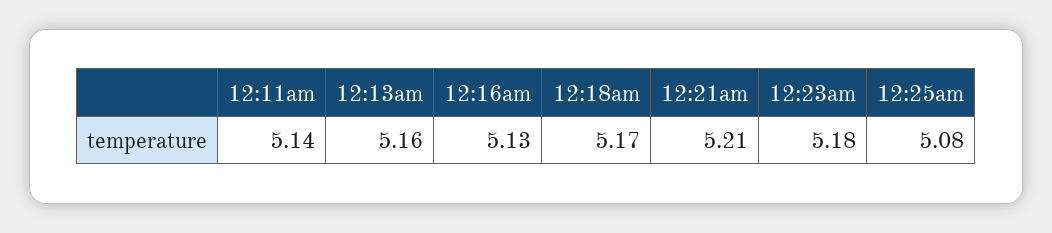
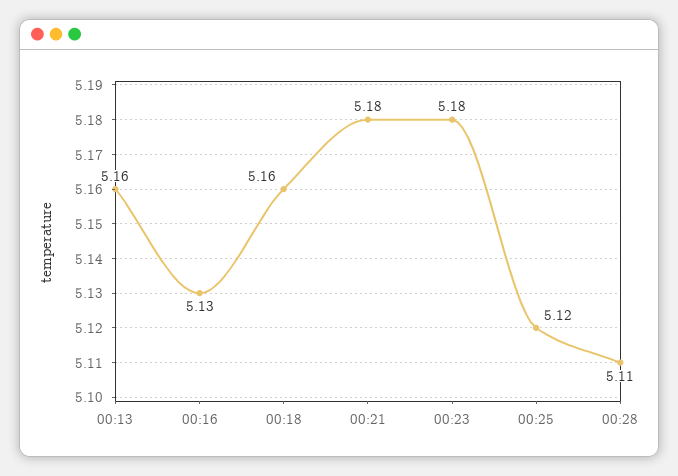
12:11am: 5.14 -> none
12:18am: 5.17 -> 5.16
12:21am: 5.21 -> 5.18
12:25am: 5.08 -> 5.12
00:28: none -> 5.11

